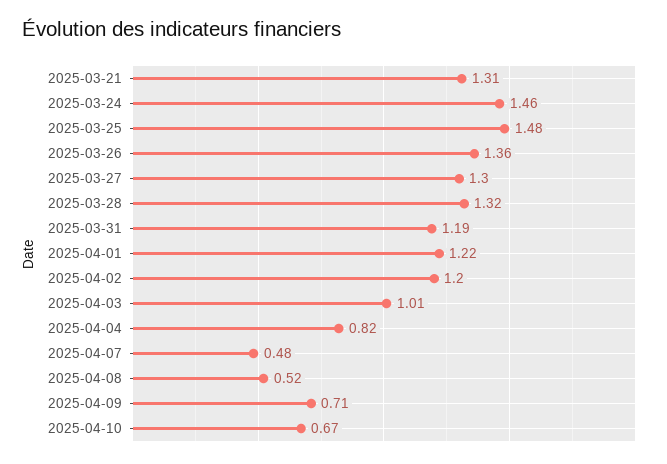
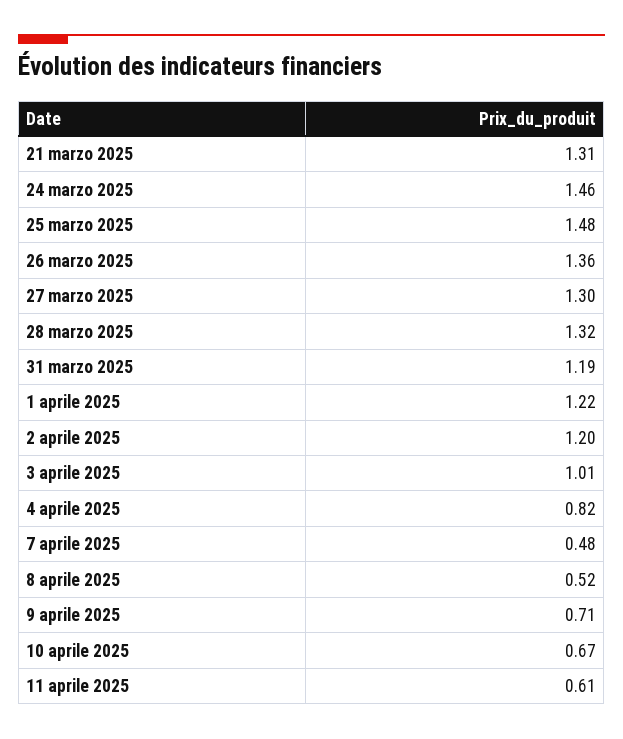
11 aprile 2025: none -> 0.61

